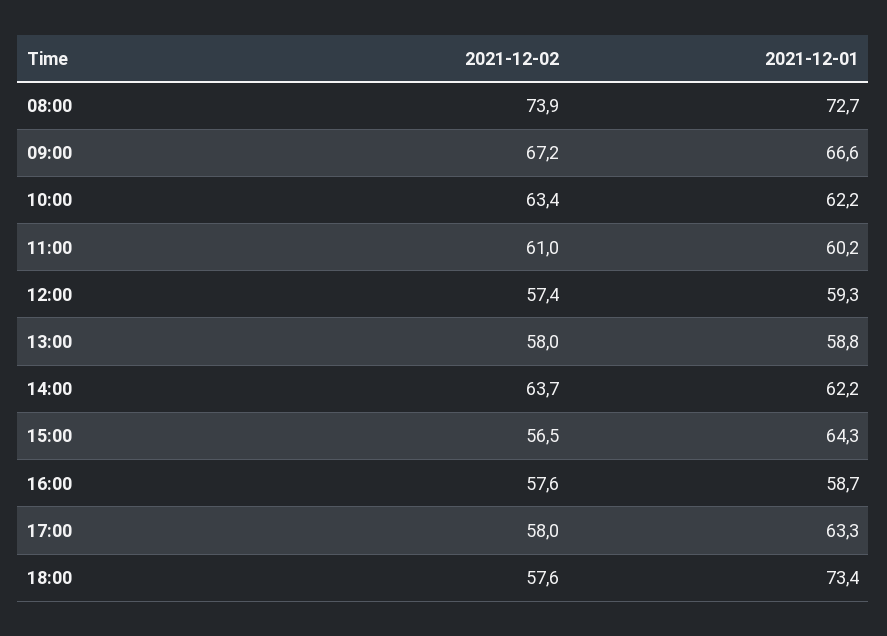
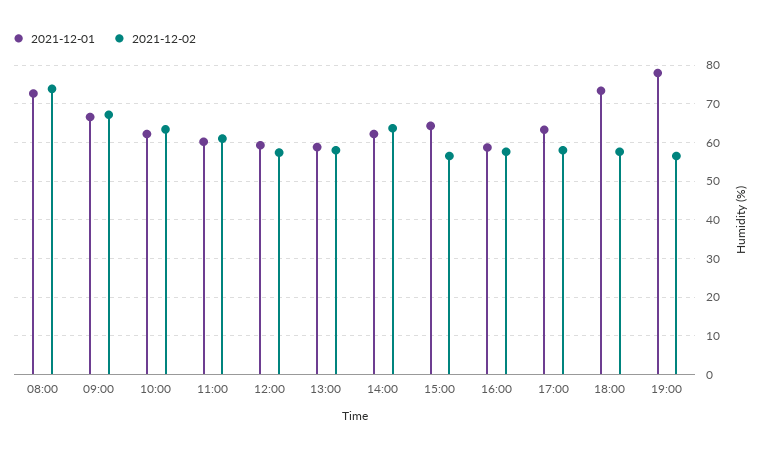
2021-12-01, 19:00: none -> 78
2021-12-02, 19:00: none -> 56

